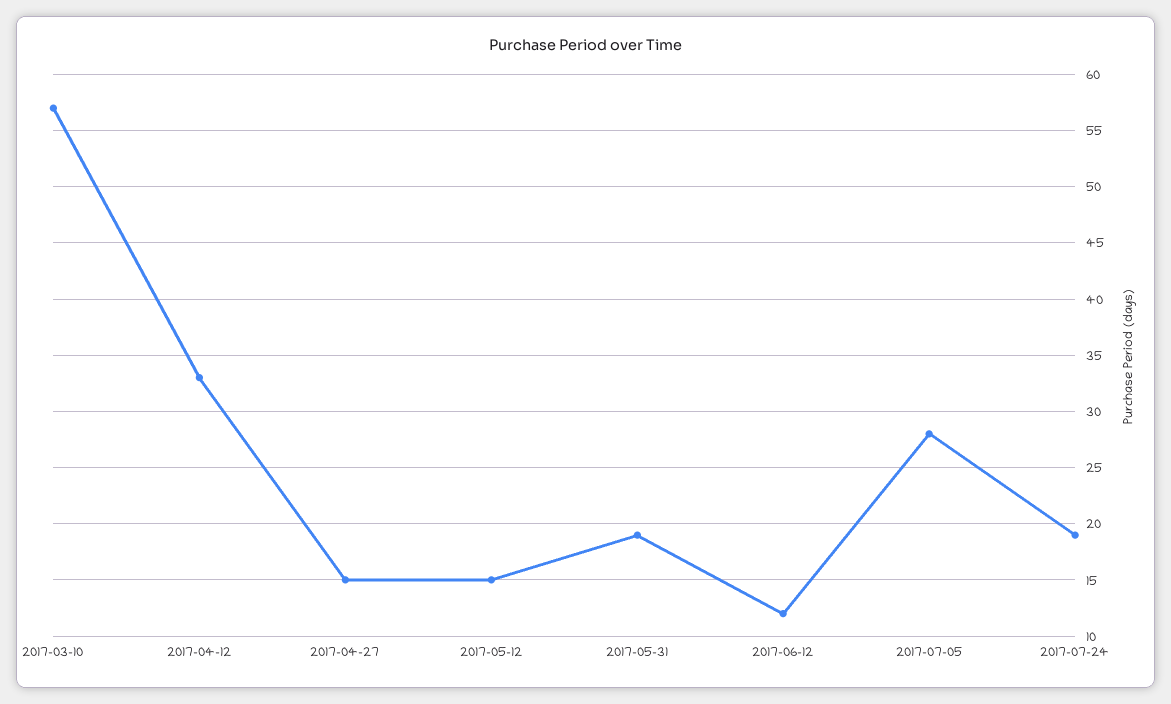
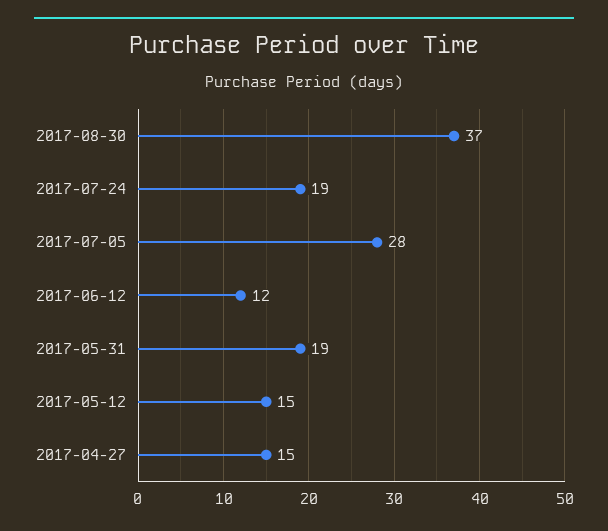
2017-03-10: 57 -> none
2017-04-12: 33 -> none
2017-08-30: none -> 37

